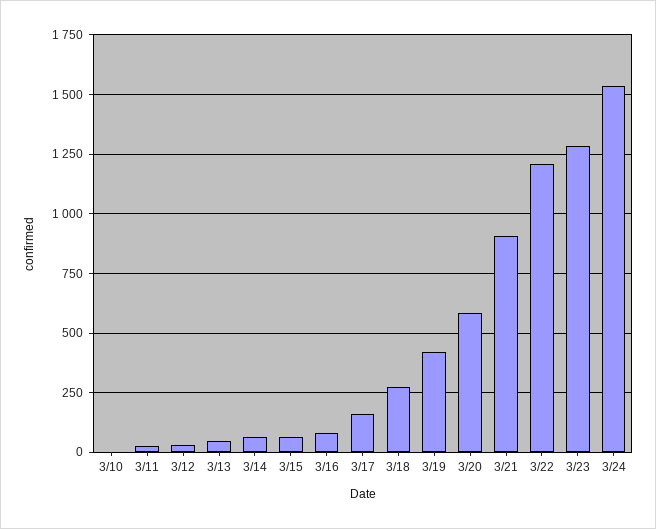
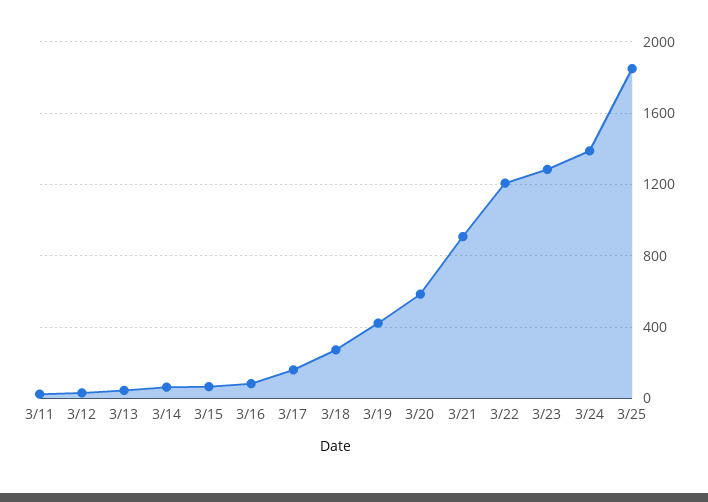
3/10: 0 -> none
3/24: 1550 -> 1400
3/25: none -> 1850

